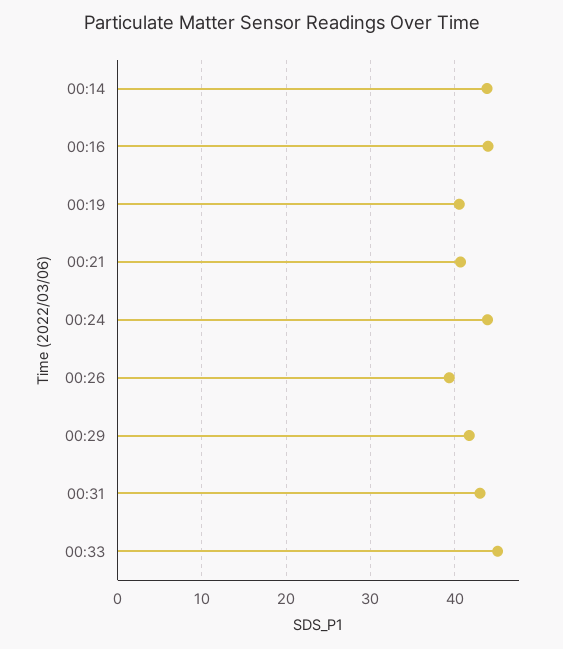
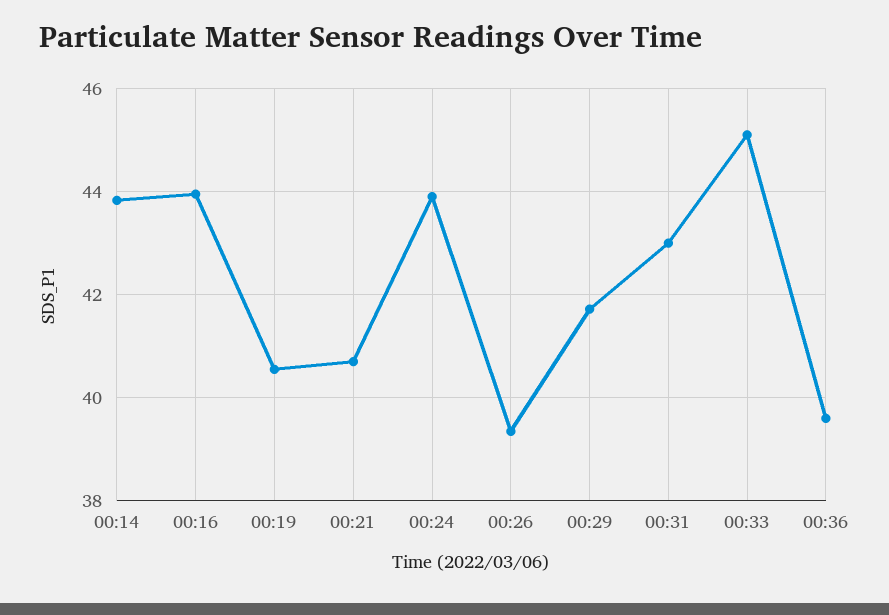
00:36: none -> 39.6

